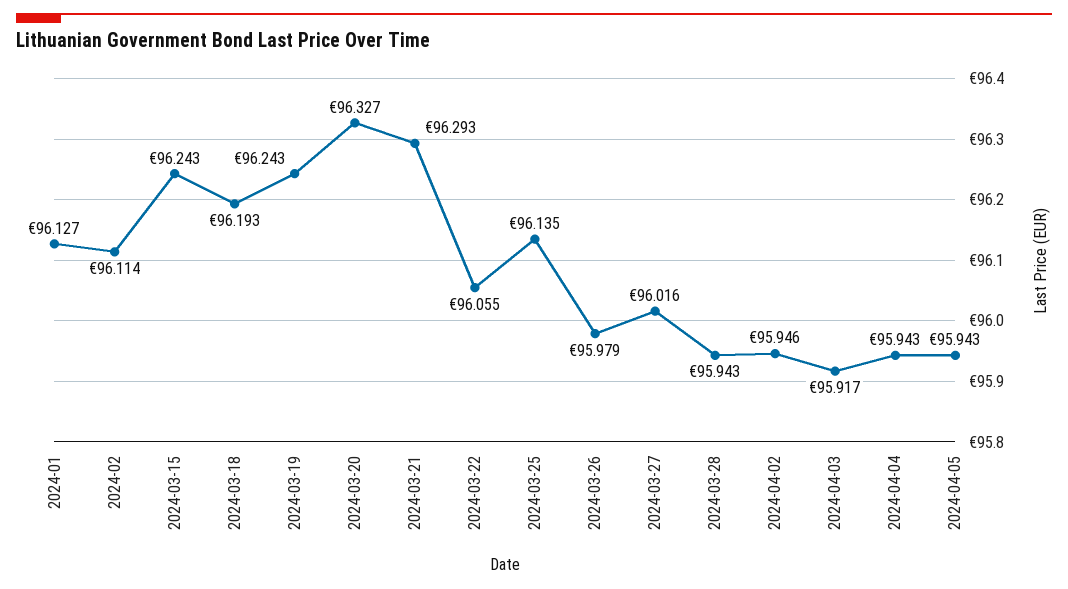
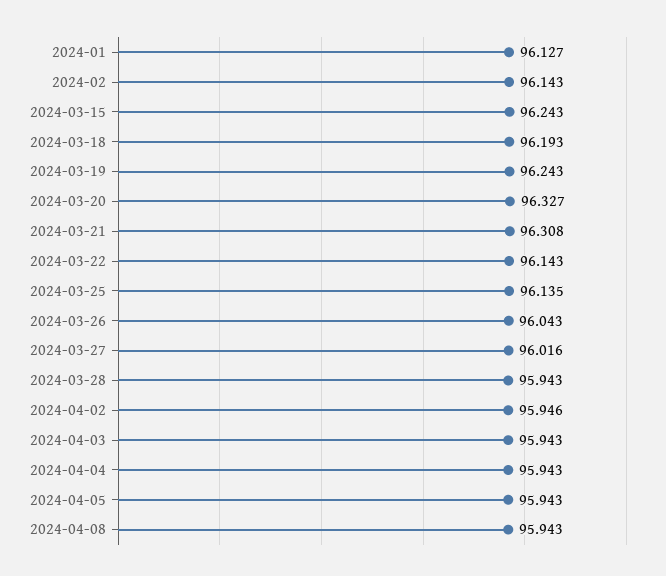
2024-02: 96.114 -> 96.143
2024-03-21: 96.293 -> 96.308
2024-03-22: 96.055 -> 96.143
2024-03-26: 95.979 -> 96.043
2024-04-03: 95.917 -> 95.943
2024-04-08: none -> 95.943

